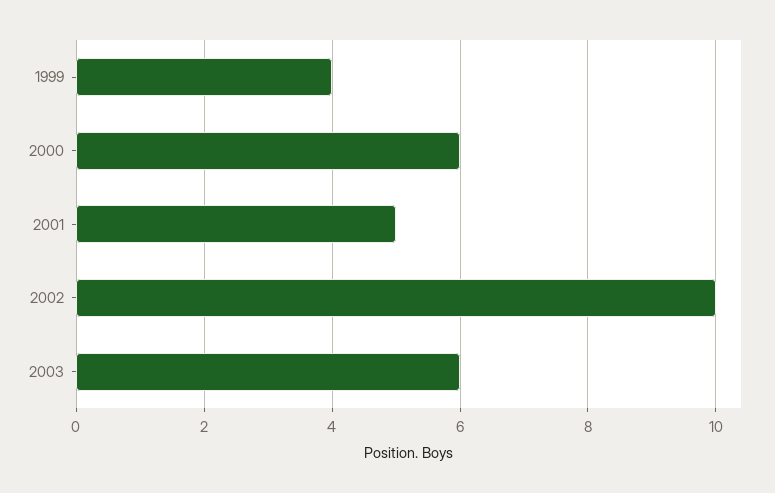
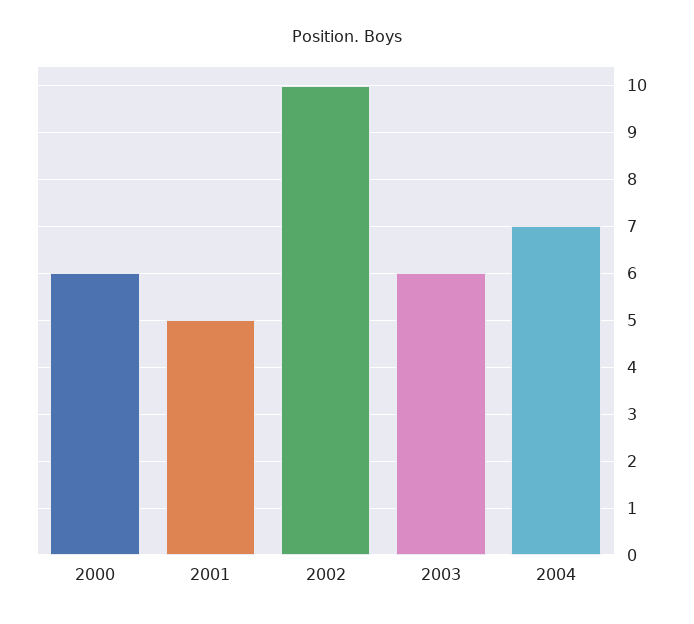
1999: 4 -> none
2004: none -> 7

